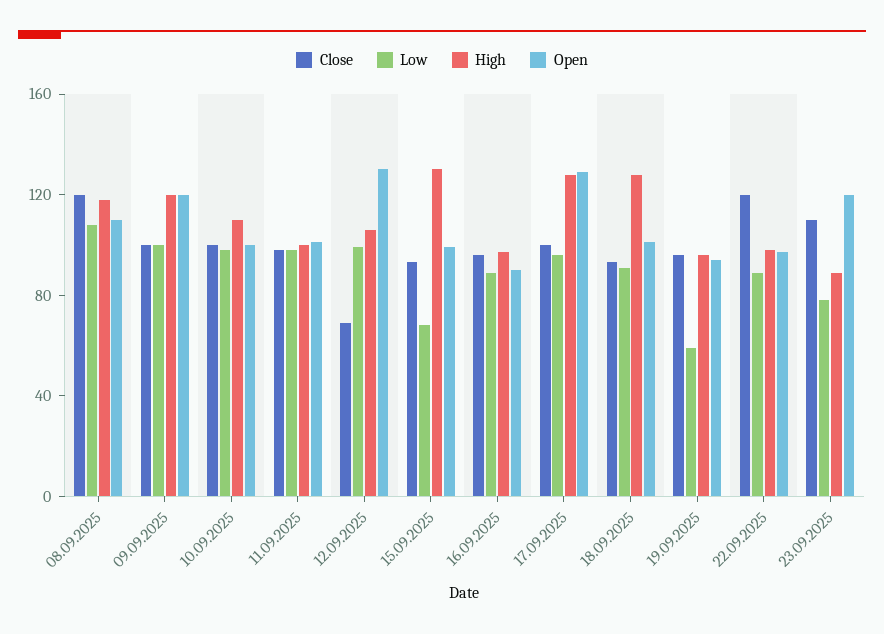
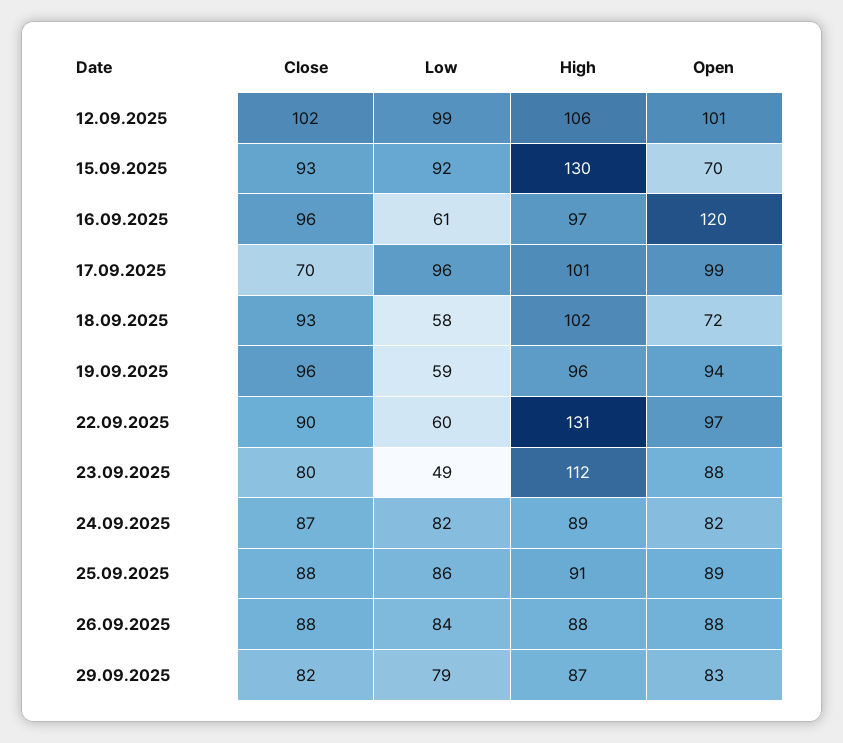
Close, 08.09.2025: 120 -> none
Low, 08.09.2025: 110 -> none
High, 08.09.2025: 120 -> none
Open, 08.09.2025: 110 -> none
Close, 09.09.2025: 100 -> none
Low, 09.09.2025: 100 -> none
High, 09.09.2025: 120 -> none
Open, 09.09.2025: 120 -> none
Close, 10.09.2025: 100 -> none
Low, 10.09.2025: 100 -> none
High, 10.09.2025: 110 -> none
Open, 10.09.2025: 100 -> none
Close, 11.09.2025: 100 -> none
Low, 11.09.2025: 100 -> none
High, 11.09.2025: 100 -> none
Open, 11.09.2025: 100 -> none
Close, 12.09.2025: 70 -> 102
Open, 12.09.2025: 130 -> 101
Low, 15.09.2025: 70 -> 92
Open, 15.09.2025: 100 -> 70
Low, 16.09.2025: 90 -> 61
Open, 16.09.2025: 90 -> 120
Close, 17.09.2025: 100 -> 70
High, 17.09.2025: 130 -> 101
Open, 17.09.2025: 130 -> 99
Low, 18.09.2025: 90 -> 58
High, 18.09.2025: 130 -> 102
Open, 18.09.2025: 100 -> 72
Close, 22.09.2025: 120 -> 90
Low, 22.09.2025: 90 -> 60
High, 22.09.2025: 100 -> 131
Close, 23.09.2025: 110 -> 80
Low, 23.09.2025: 80 -> 49
High, 23.09.2025: 90 -> 112
Open, 23.09.2025: 120 -> 88
Close, 24.09.2025: none -> 87
Low, 24.09.2025: none -> 82
High, 24.09.2025: none -> 89
Open, 24.09.2025: none -> 82
Close, 25.09.2025: none -> 88
Low, 25.09.2025: none -> 86
High, 25.09.2025: none -> 91
Open, 25.09.2025: none -> 89
Close, 26.09.2025: none -> 88
Low, 26.09.2025: none -> 84
High, 26.09.2025: none -> 88
Open, 26.09.2025: none -> 88
Close, 29.09.2025: none -> 82
Low, 29.09.2025: none -> 79
High, 29.09.2025: none -> 87
Open, 29.09.2025: none -> 83

